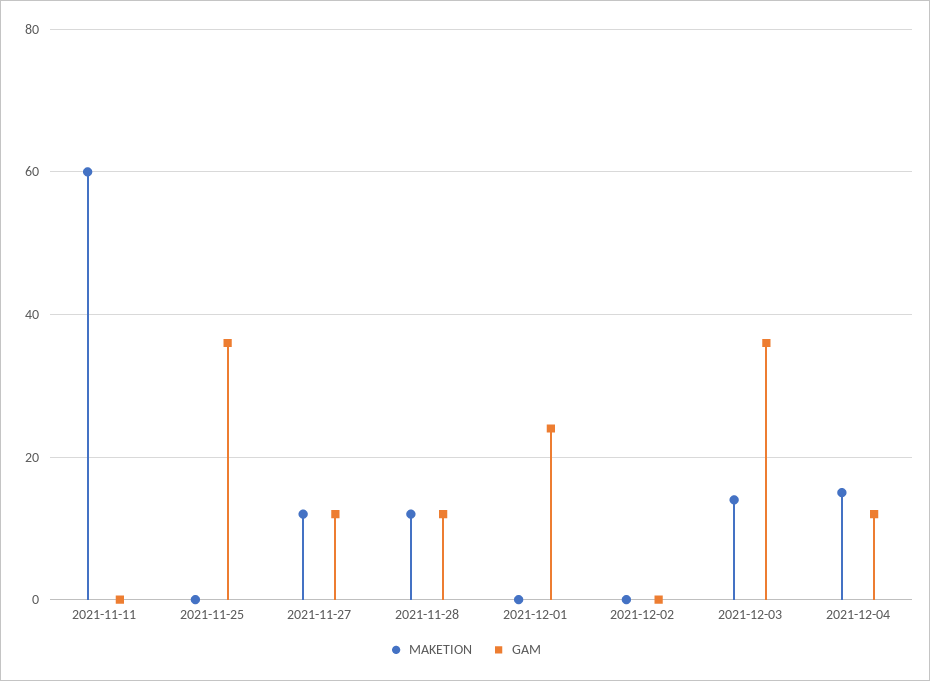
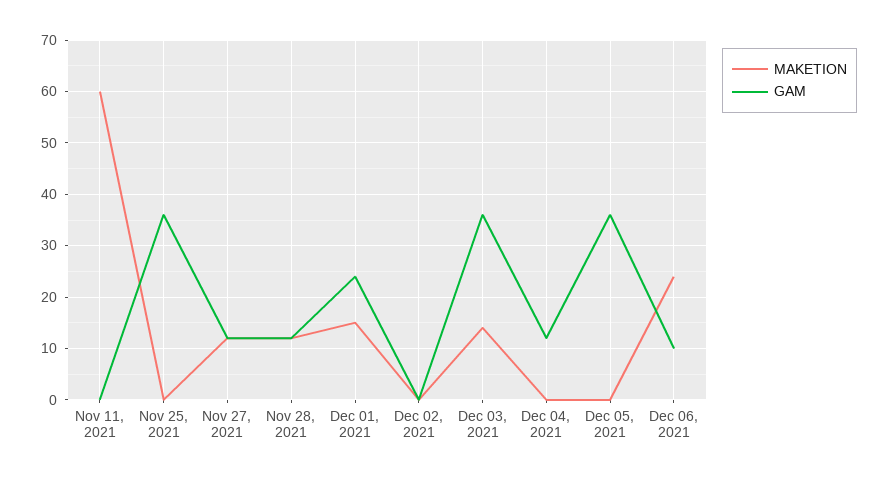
MAKETION, 2021-12-01: 0 -> 15
MAKETION, 2021-12-04: 15 -> 0
MAKETION, Dec 05, 2021: none -> 0
GAM, Dec 05, 2021: none -> 35
MAKETION, Dec 06, 2021: none -> 25
GAM, Dec 06, 2021: none -> 10

